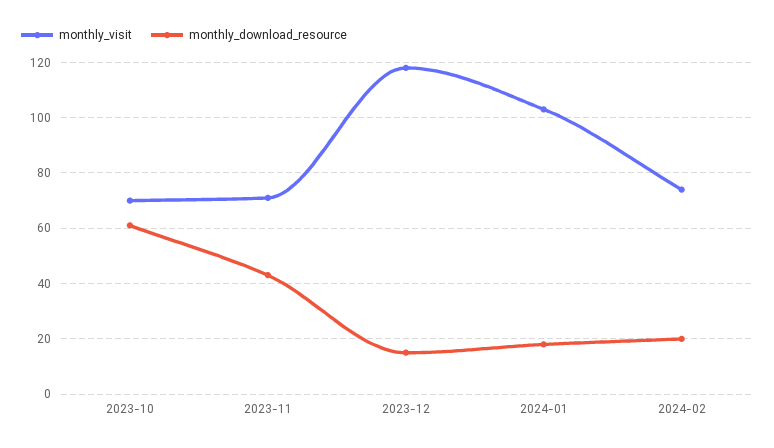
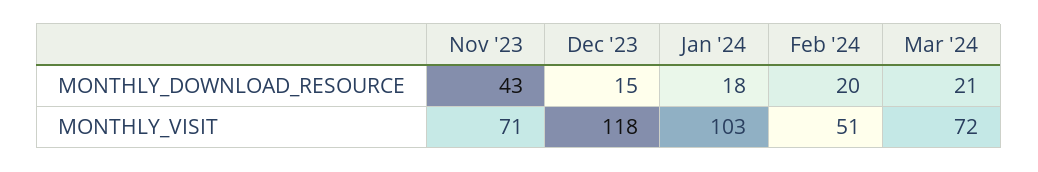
monthly_visit, 2023-10: 70 -> none
monthly_download_resource, 2023-10: 60 -> none
monthly_visit, 2024-02: 75 -> 51
monthly_download_resource, Mar '24: none -> 21
monthly_visit, Mar '24: none -> 72

